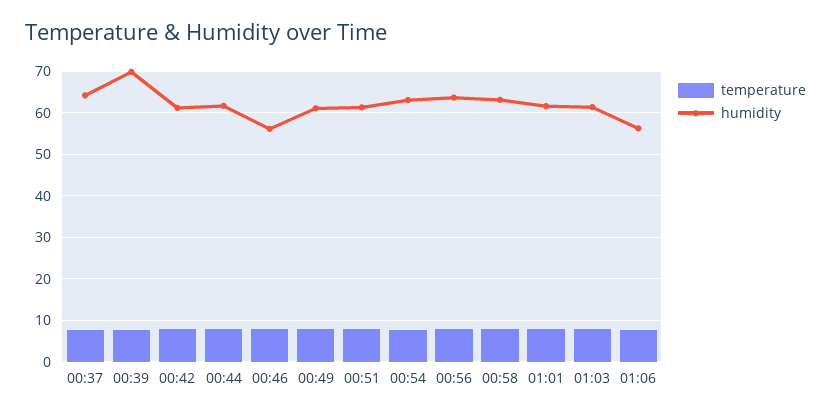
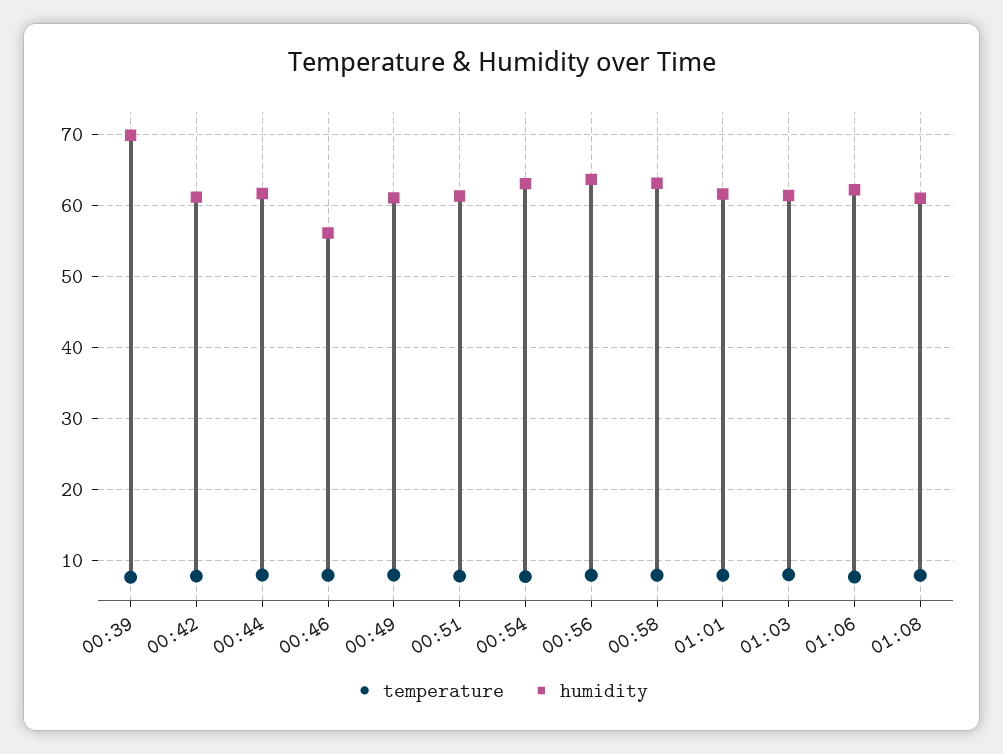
temperature, 00:37: 8 -> none
humidity, 00:37: 64 -> none
humidity, 01:06: 56 -> 62
temperature, 01:08: none -> 8
humidity, 01:08: none -> 61

